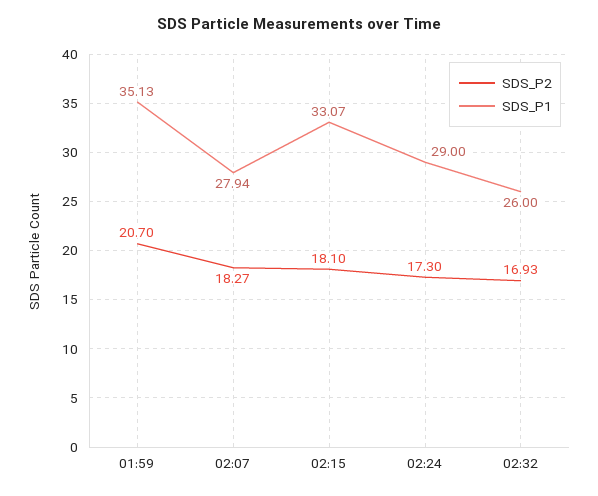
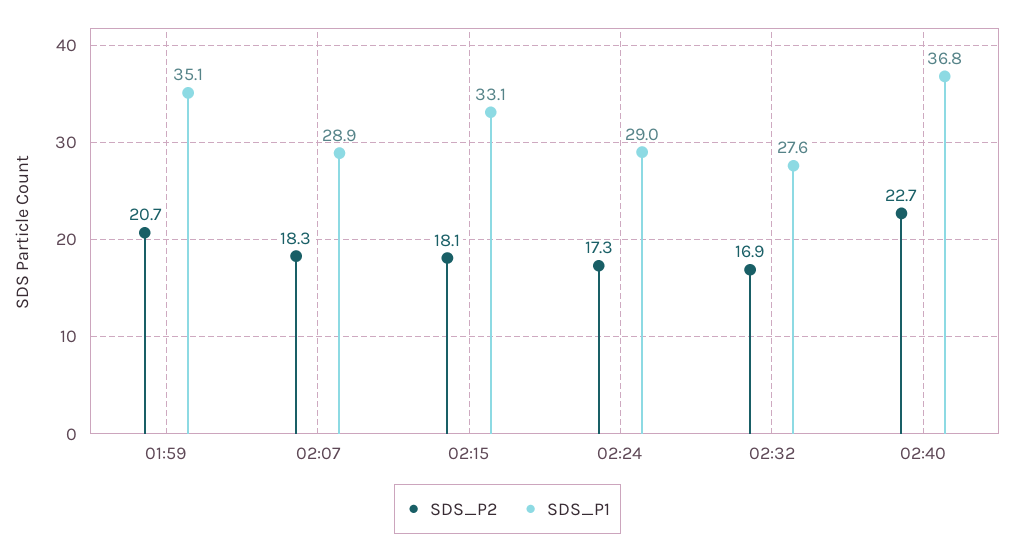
SDS_P1, 02:07: 27.94 -> 28.9
SDS_P1, 02:32: 26 -> 27.6
SDS_P2, 02:40: none -> 22.7
SDS_P1, 02:40: none -> 36.8

